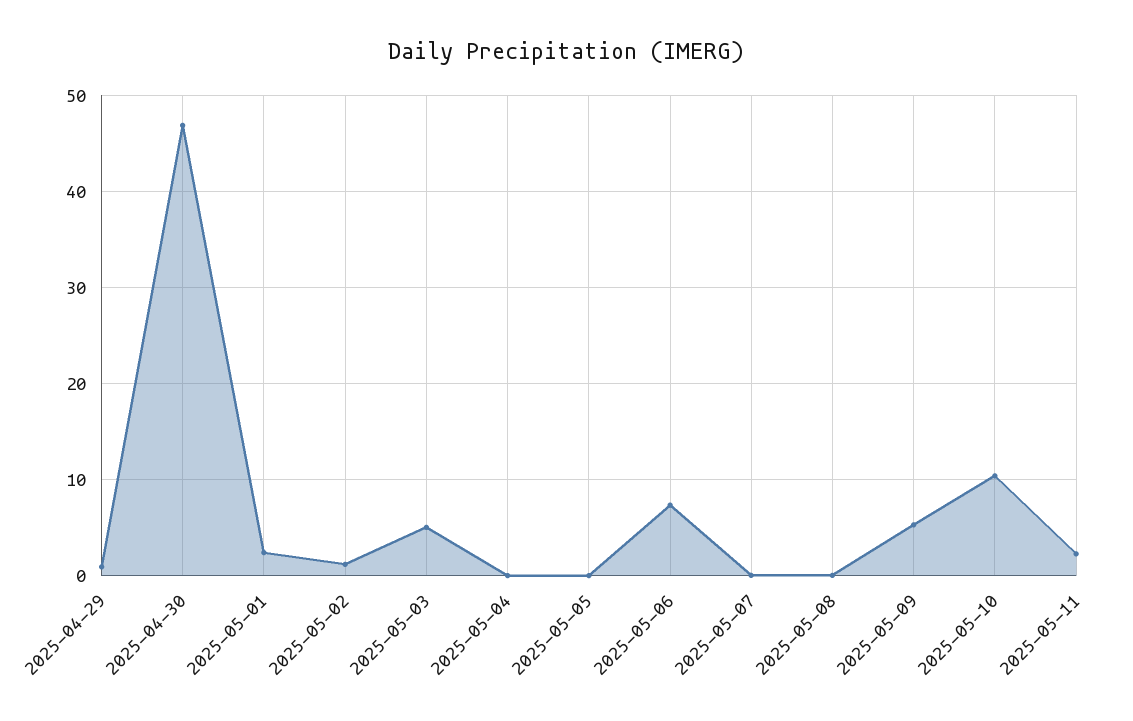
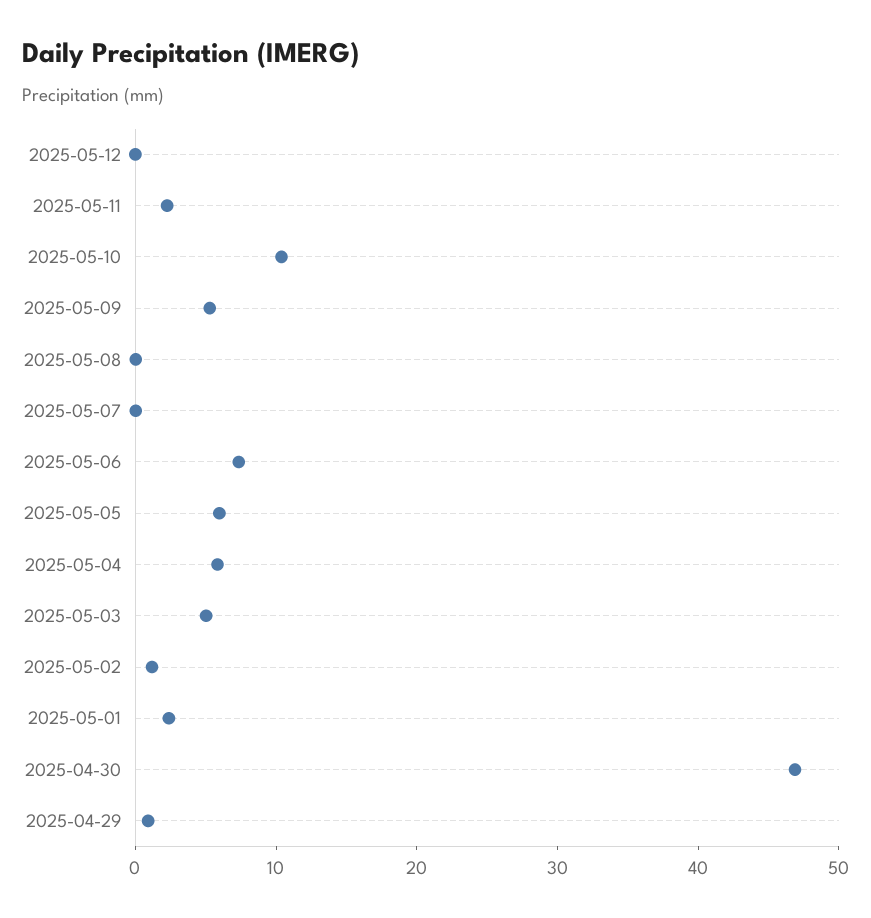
2025-05-04: 0 -> 6
2025-05-05: 0 -> 6
2025-05-12: none -> 0

